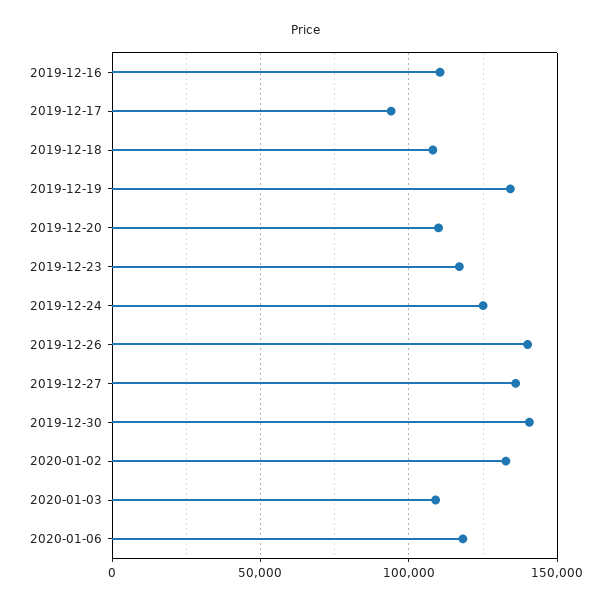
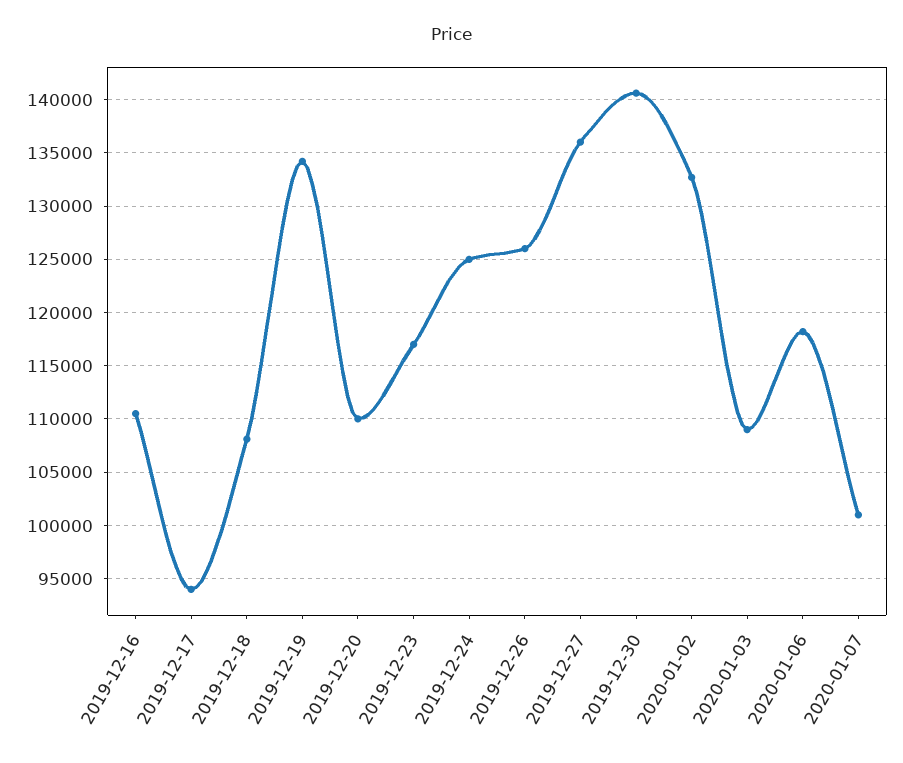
2019-12-26: 140000 -> 126000
2020-01-07: none -> 101000

